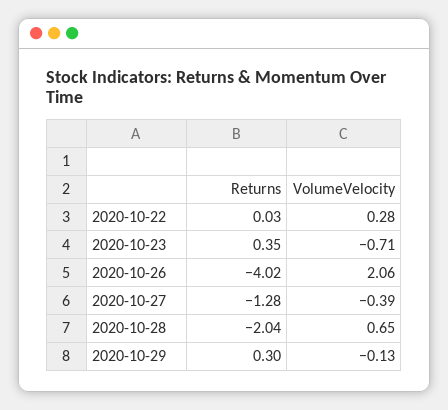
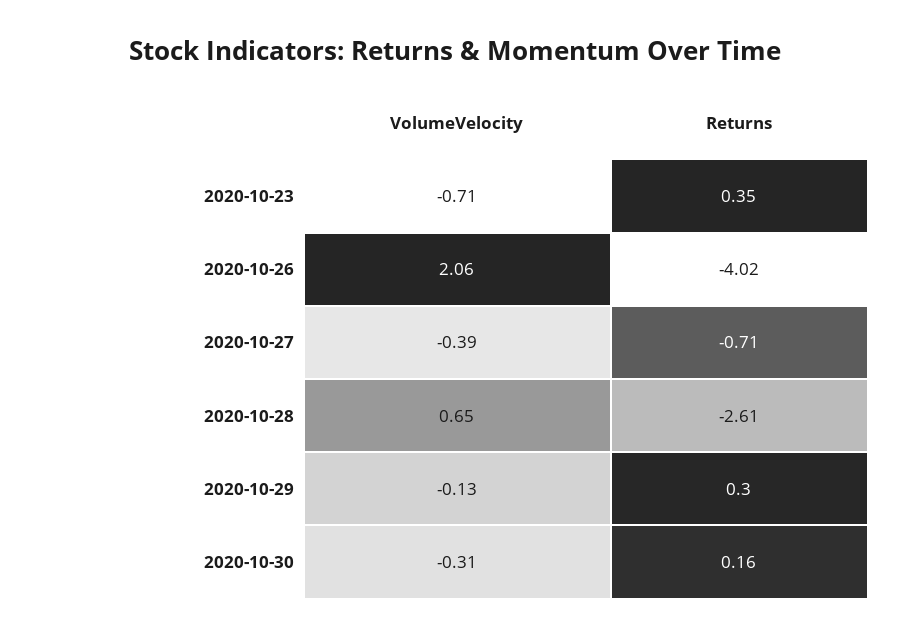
Returns, 2020-10-22: 0.03 -> none
VolumeVelocity, 2020-10-22: 0.28 -> none
Returns, 2020-10-27: -1.28 -> -0.71
Returns, 2020-10-28: -2.04 -> -2.61
VolumeVelocity, 2020-10-30: none -> -0.31
Returns, 2020-10-30: none -> 0.16

